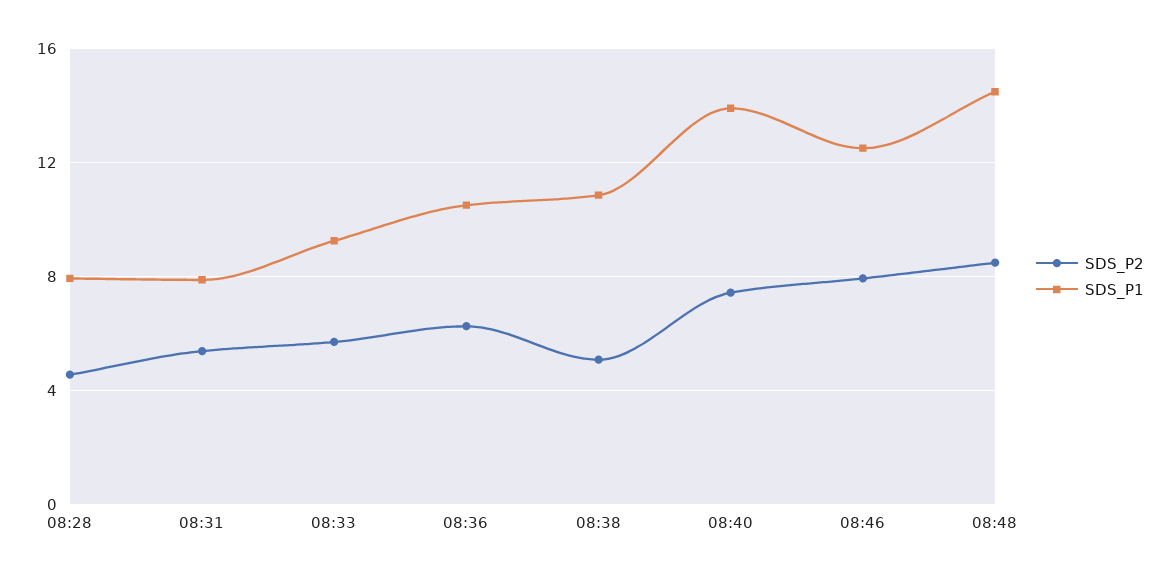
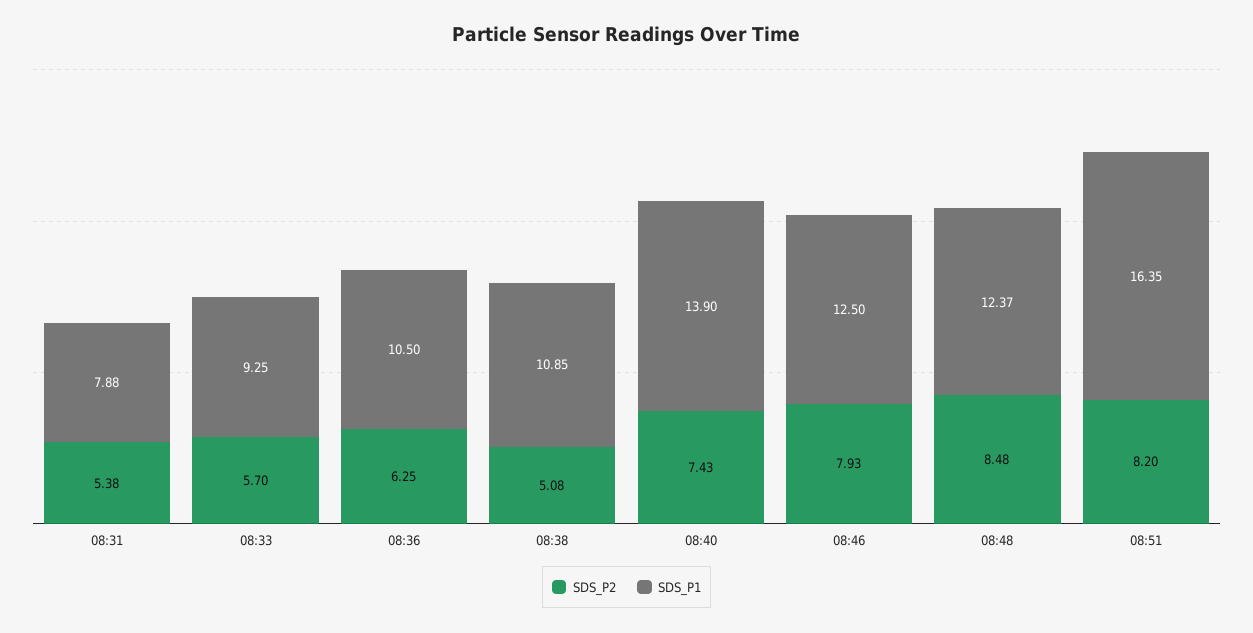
SDS_P2, 08:28: 4.5 -> none
SDS_P1, 08:28: 8 -> none
SDS_P1, 08:48: 14.5 -> 12.37
SDS_P2, 08:51: none -> 8.2
SDS_P1, 08:51: none -> 16.35

